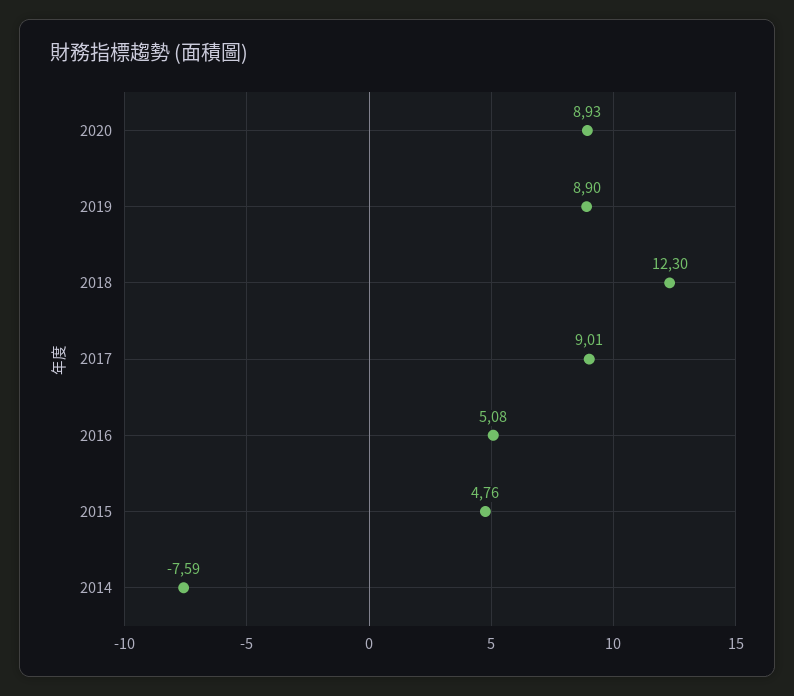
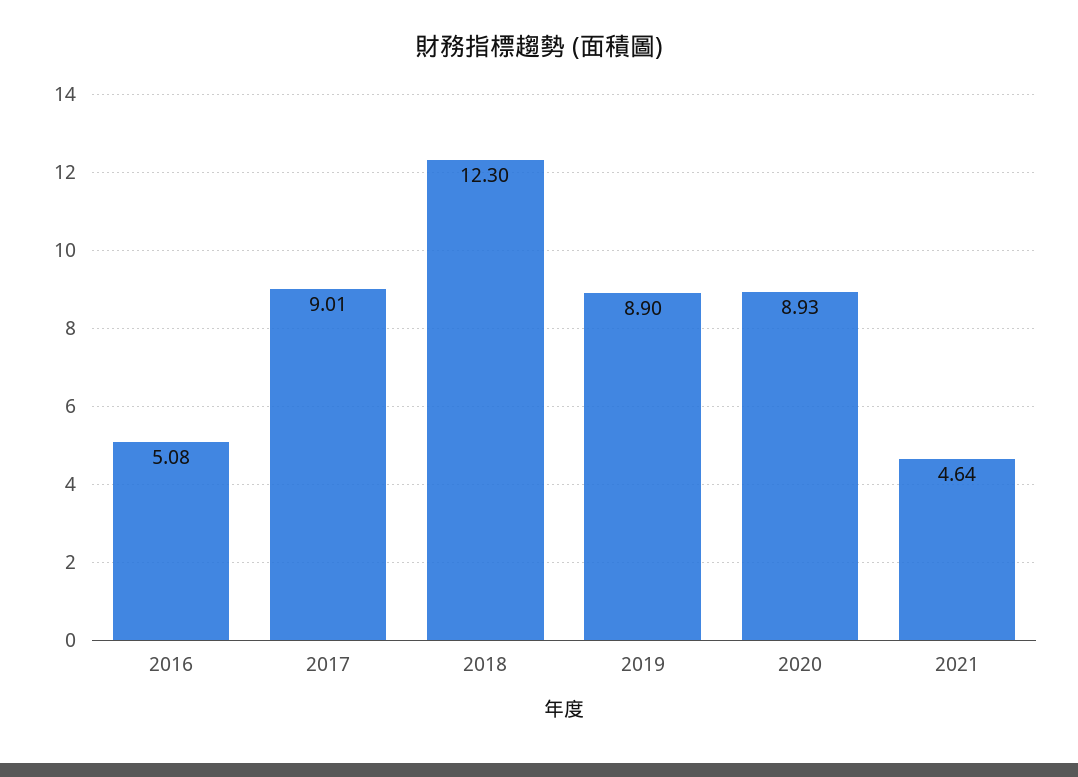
2015: 4.76 -> none
2014: -7.59 -> none
2021: none -> 4.64

